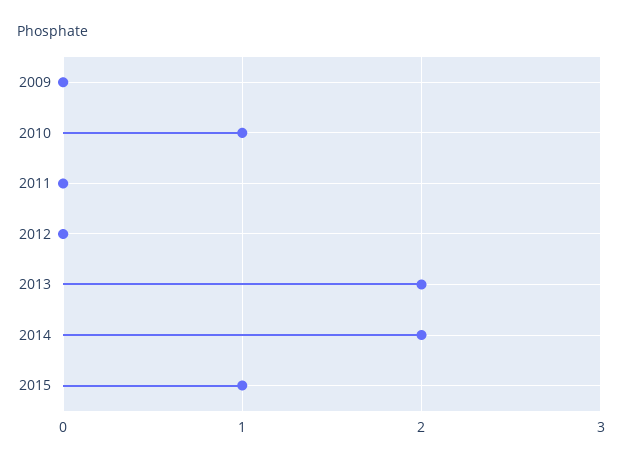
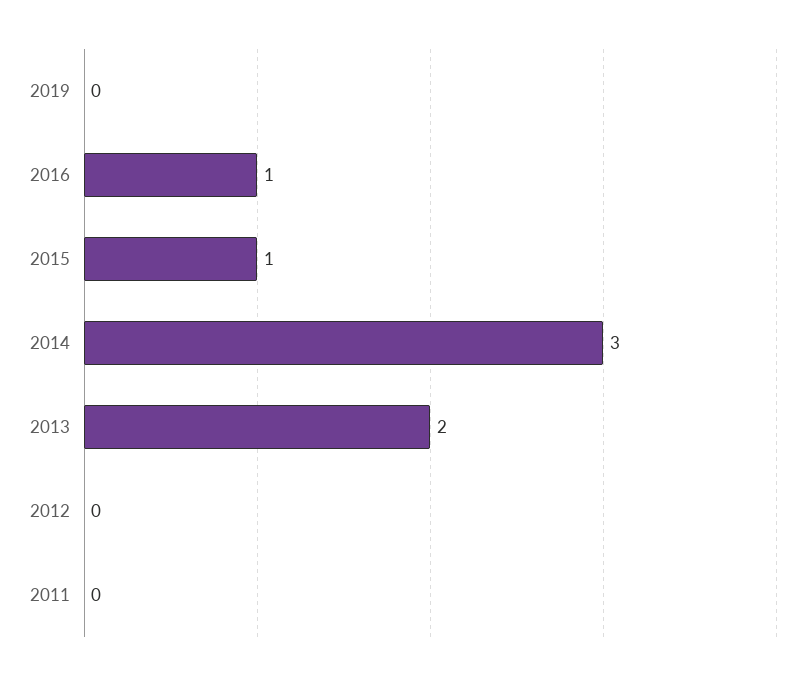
2009: 0 -> none
2010: 1 -> none
2014: 2 -> 3
2019: none -> 0
2016: none -> 1

